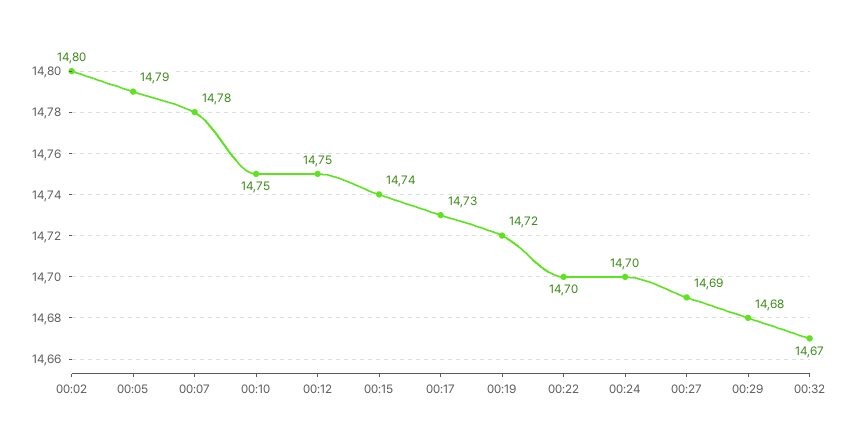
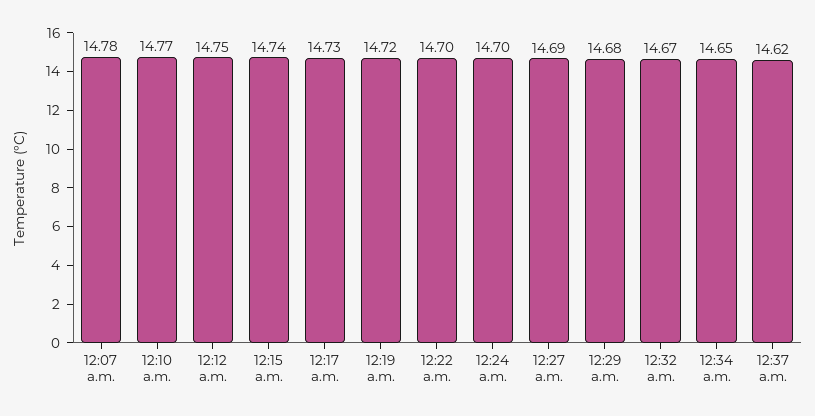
00:02: 14.8 -> none
00:05: 14.79 -> none
00:10: 14.75 -> 14.77
12:34 a.m.: none -> 14.65
12:37 a.m.: none -> 14.62

